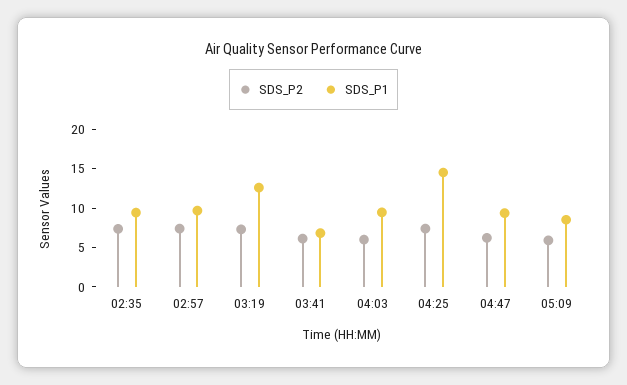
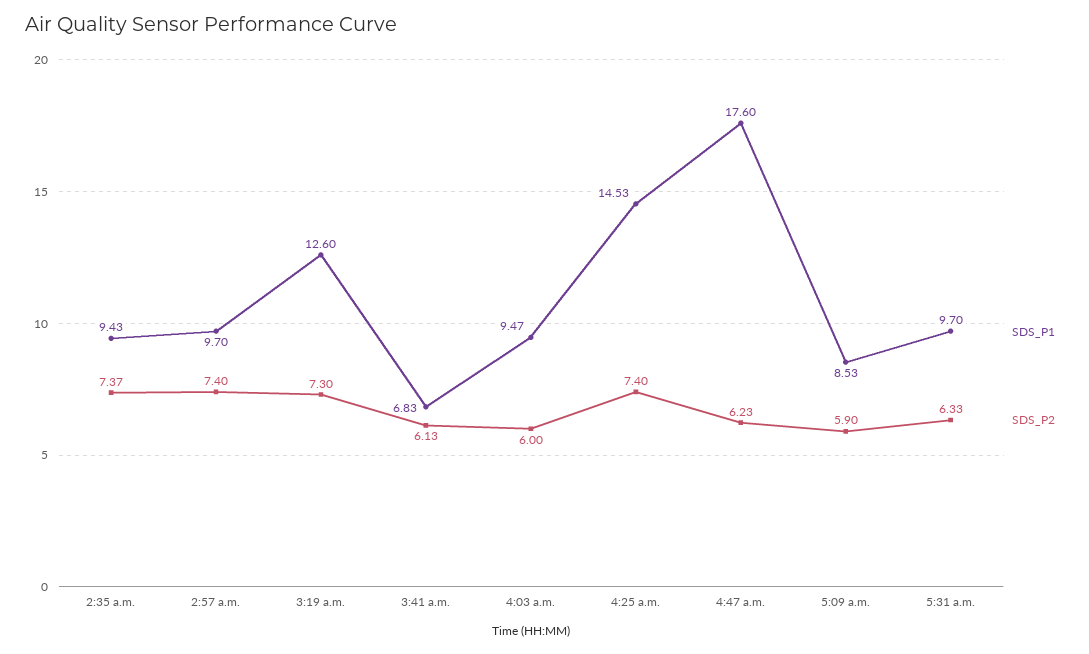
SDS_P1, 04:47: 10 -> 17.6
SDS_P1, 5:31 a.m.: none -> 9.7
SDS_P2, 5:31 a.m.: none -> 6.33

